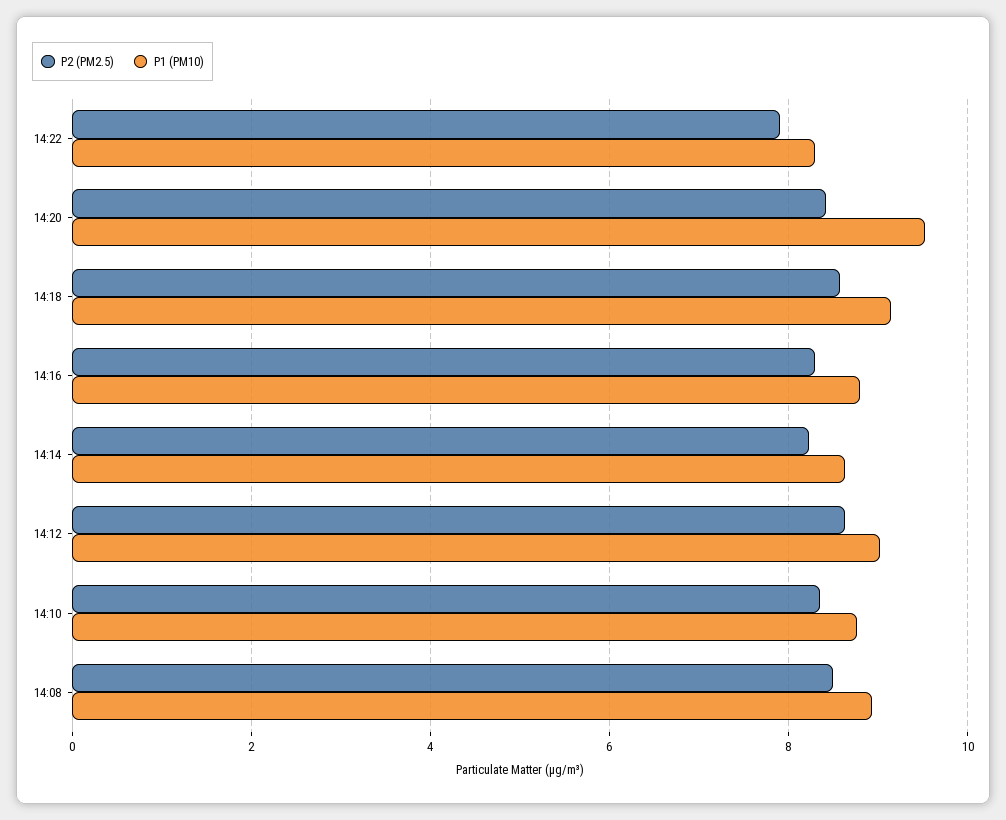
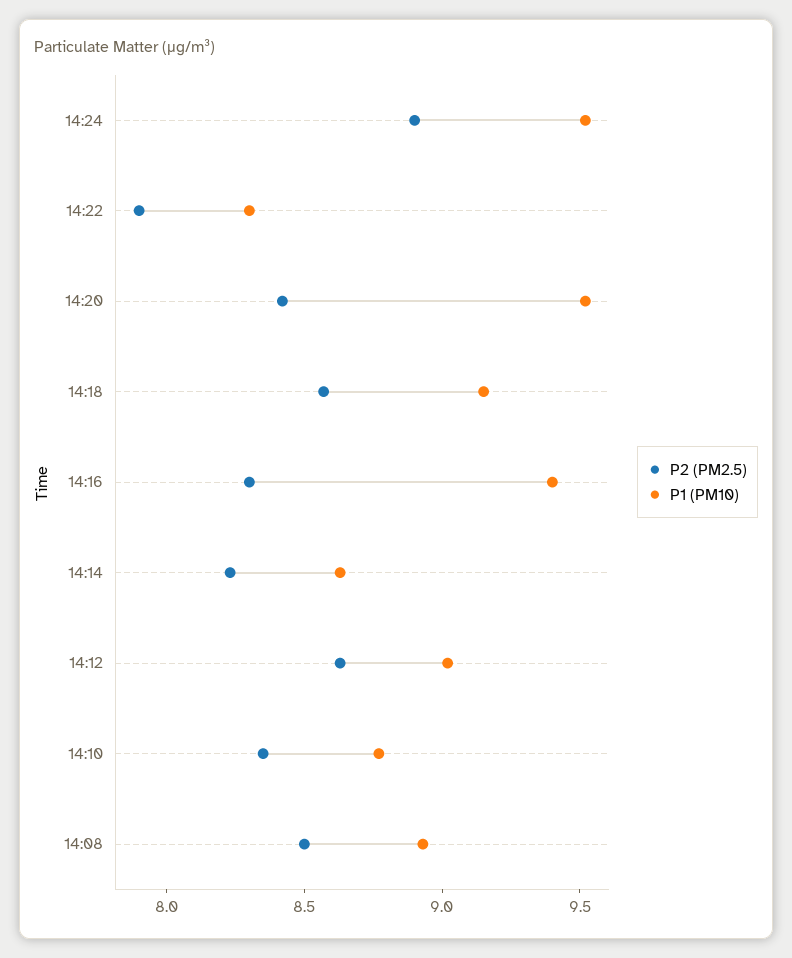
P1 (PM10), 14:16: 8.8 -> 9.4
P2 (PM2.5), 14:24: none -> 8.9
P1 (PM10), 14:24: none -> 9.5

